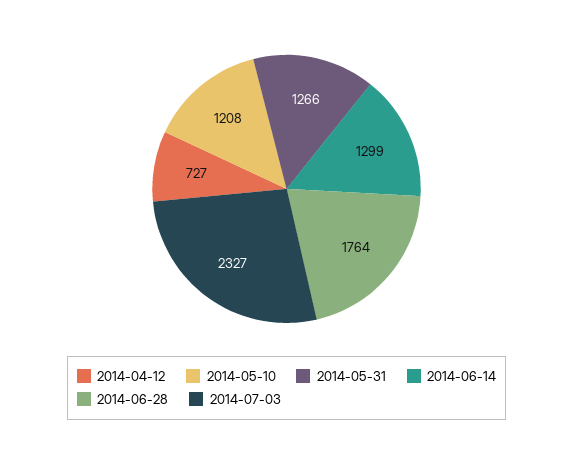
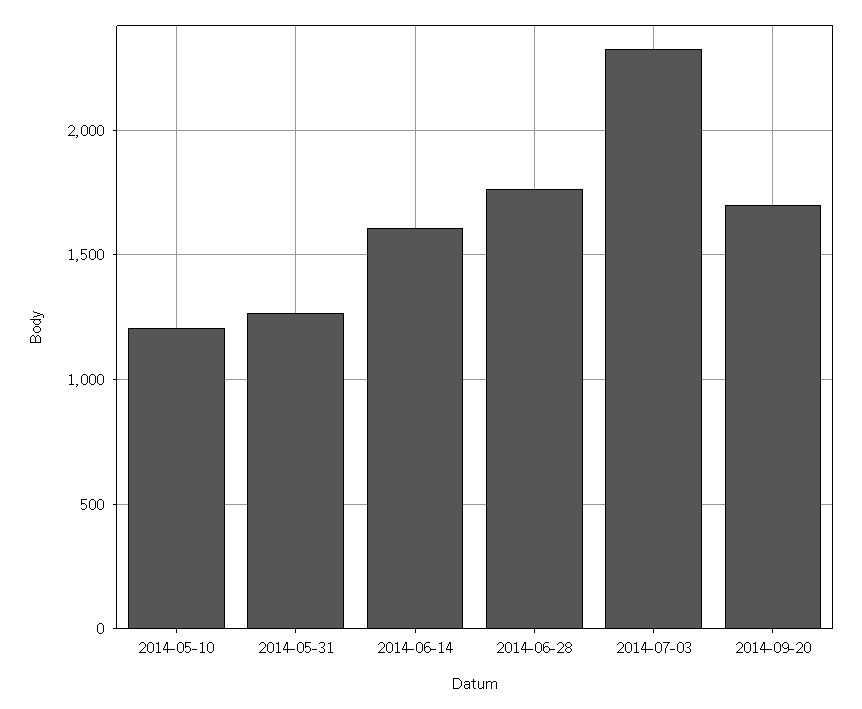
2014-04-12: 727 -> none
2014-06-14: 1299 -> 1600
2014-09-20: none -> 1700

